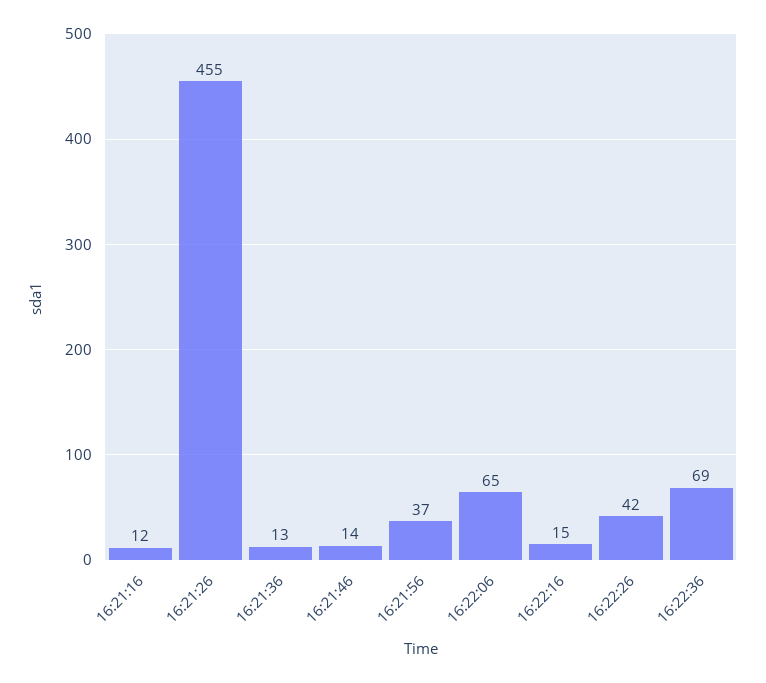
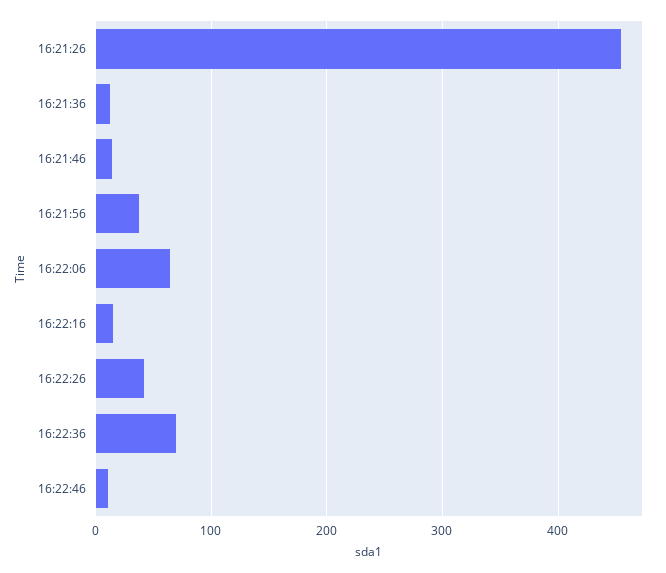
16:21:16: 12 -> none
16:22:46: none -> 10

